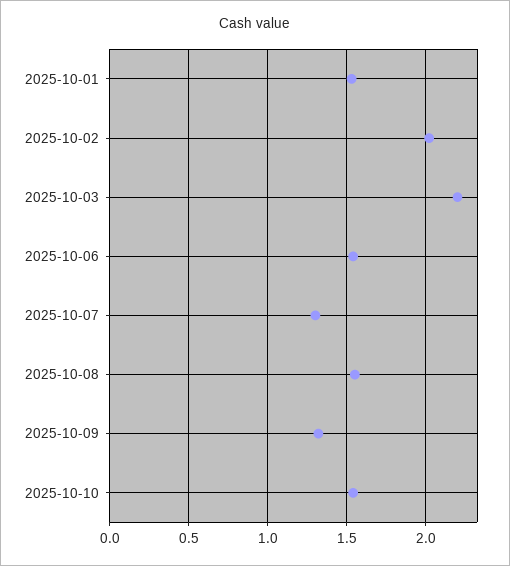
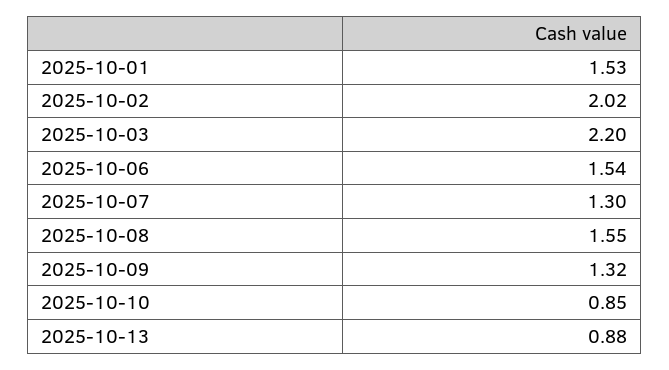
2025-10-10: 1.55 -> 0.85
2025-10-13: none -> 0.88

